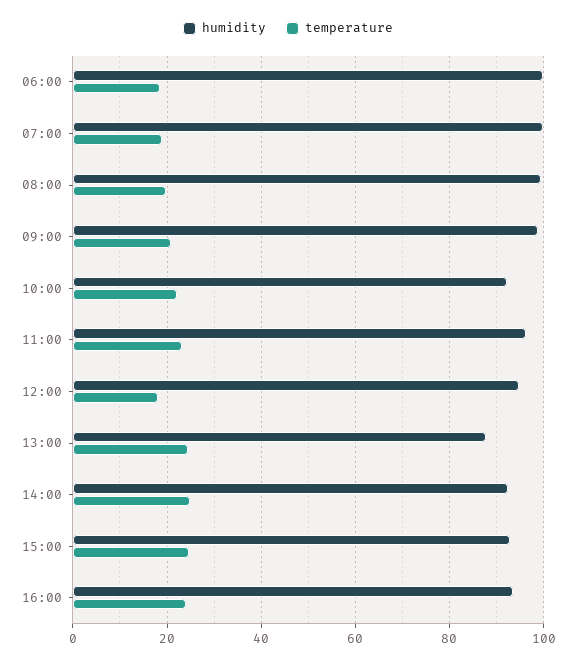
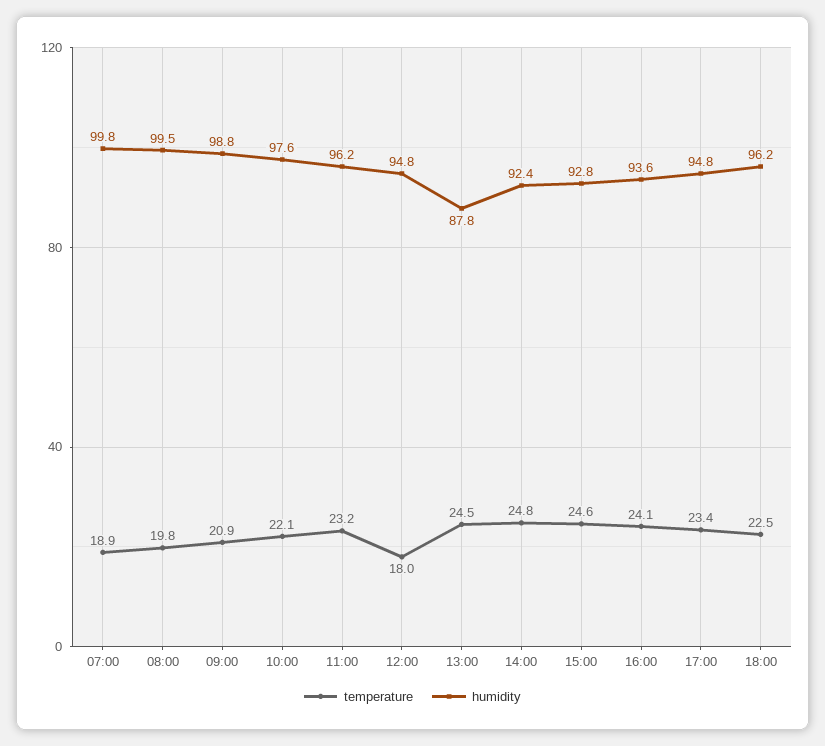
humidity, 06:00: 100 -> none
temperature, 06:00: 18 -> none
humidity, 10:00: 92 -> 97.6
temperature, 17:00: none -> 23.4
humidity, 17:00: none -> 94.8
temperature, 18:00: none -> 22.5
humidity, 18:00: none -> 96.2

